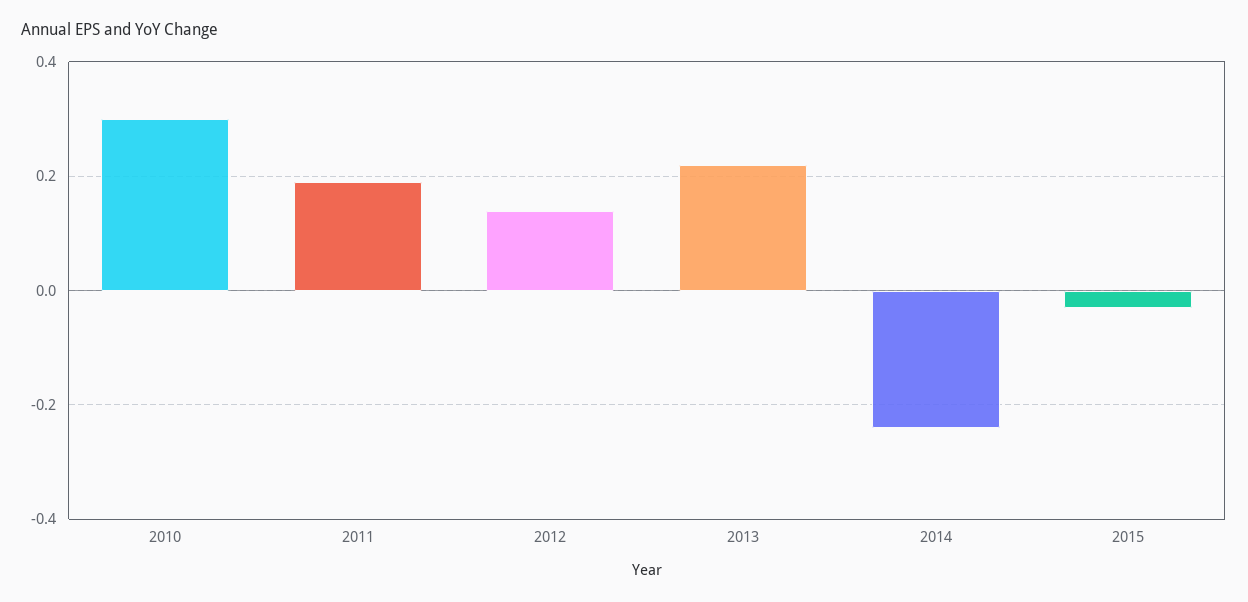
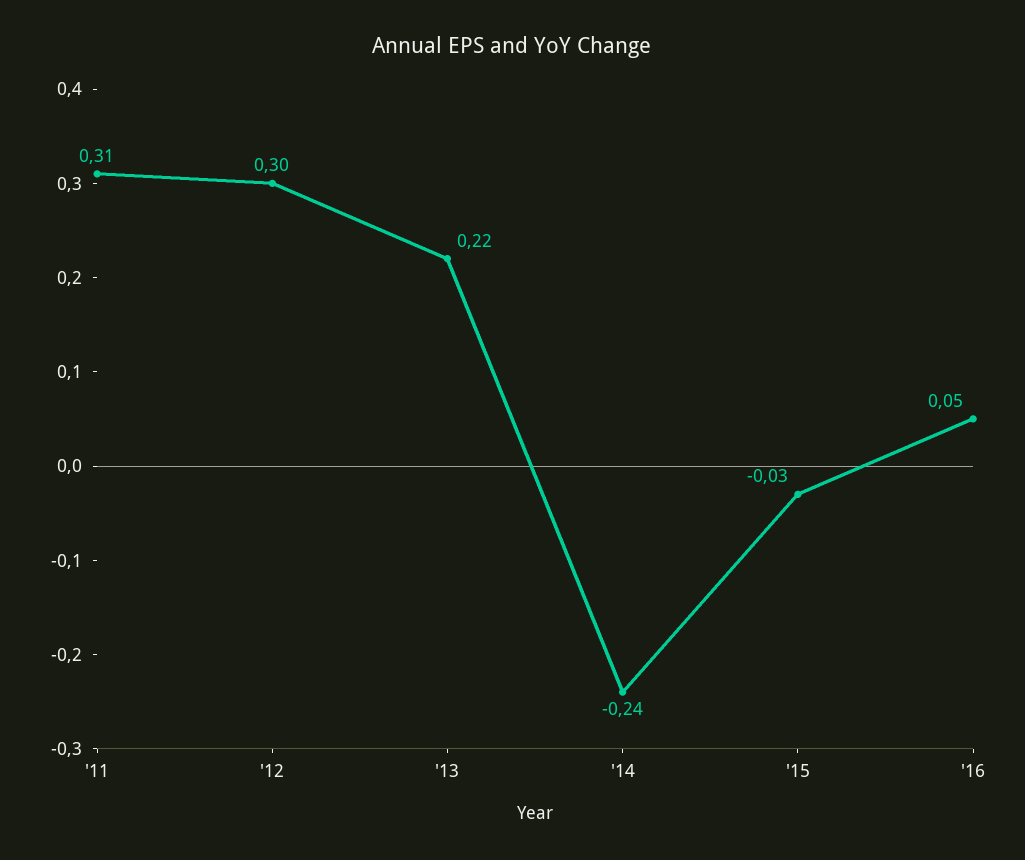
2010: 0.3 -> none
2011: 0.2 -> 0.31
2012: 0.15 -> 0.3
'16: none -> 0.05

